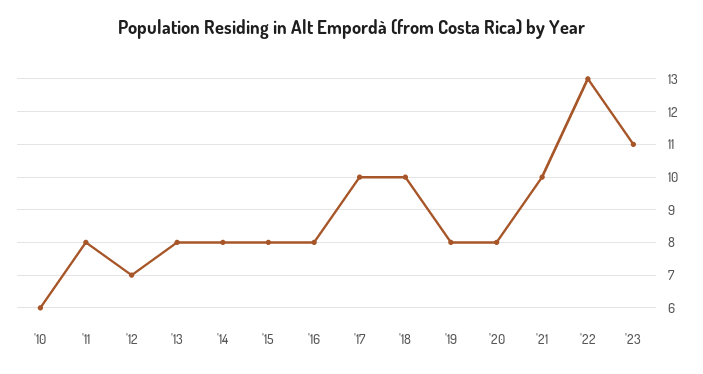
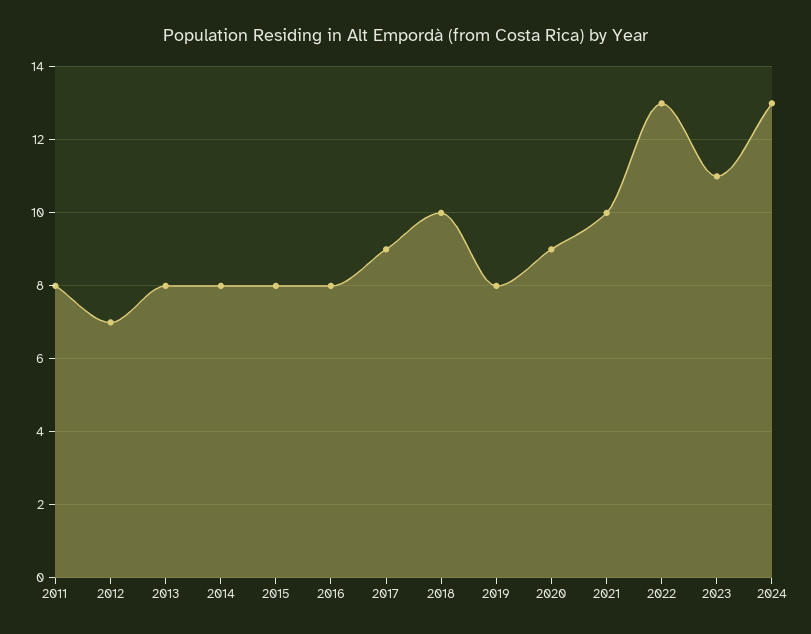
'10: 6 -> none
'17: 10 -> 9
'20: 8 -> 9
2024: none -> 13

